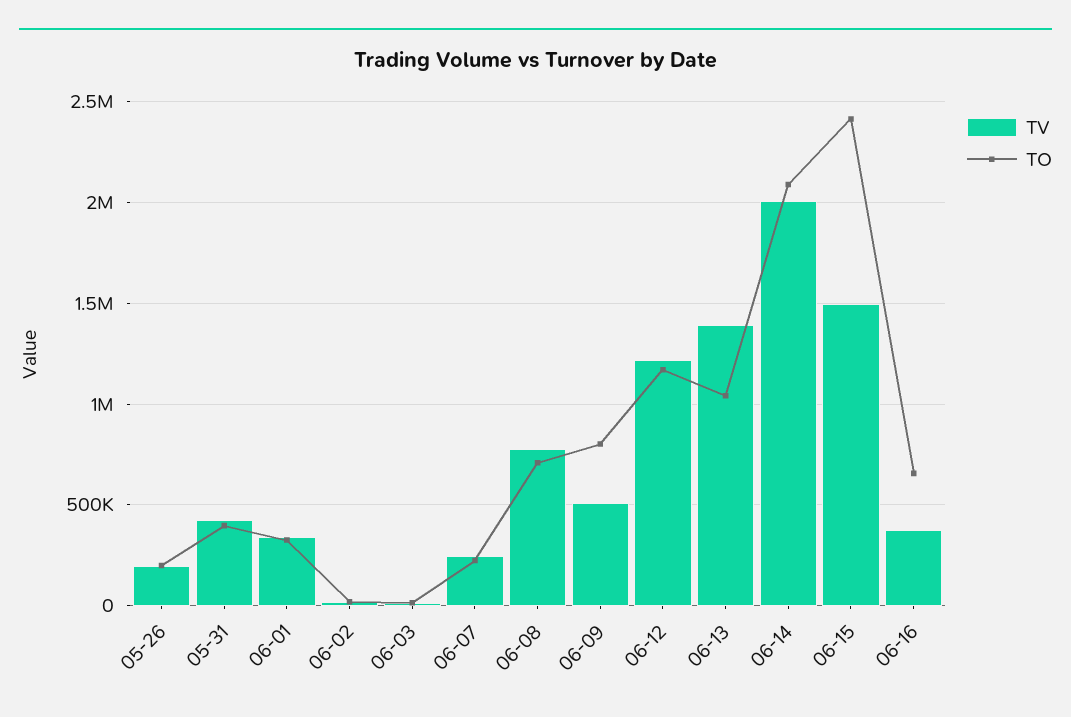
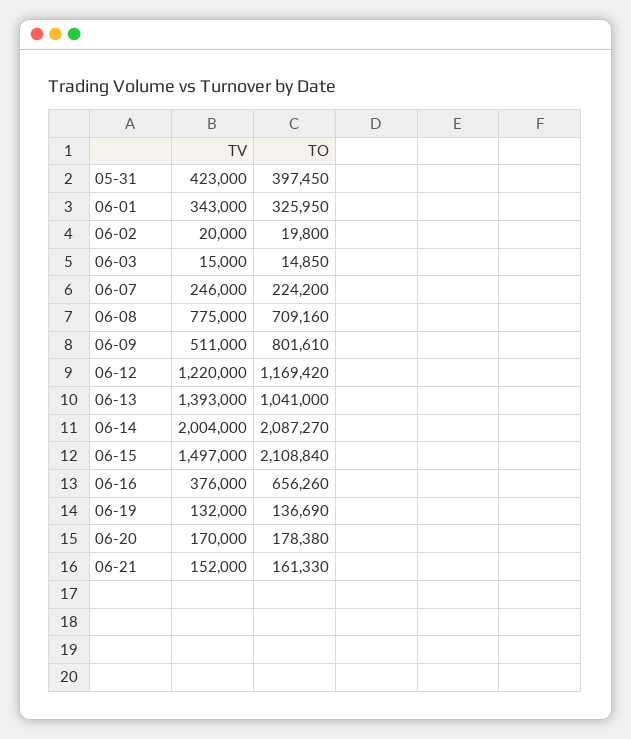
TV, 05-26: 200000 -> none
TO, 05-26: 200000 -> none
TO, 06-15: 2400000 -> 2108840
TV, 06-19: none -> 132000
TO, 06-19: none -> 136690
TV, 06-20: none -> 170000
TO, 06-20: none -> 178380
TV, 06-21: none -> 152000
TO, 06-21: none -> 161330

